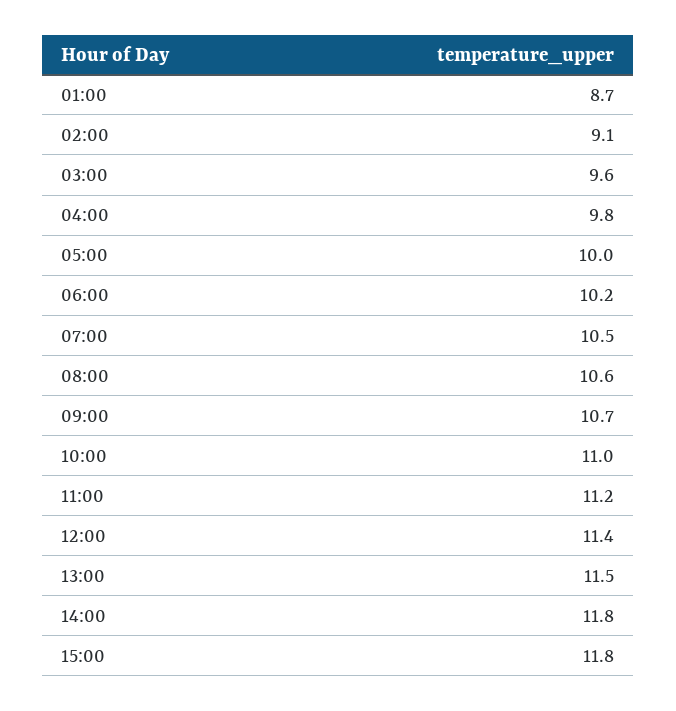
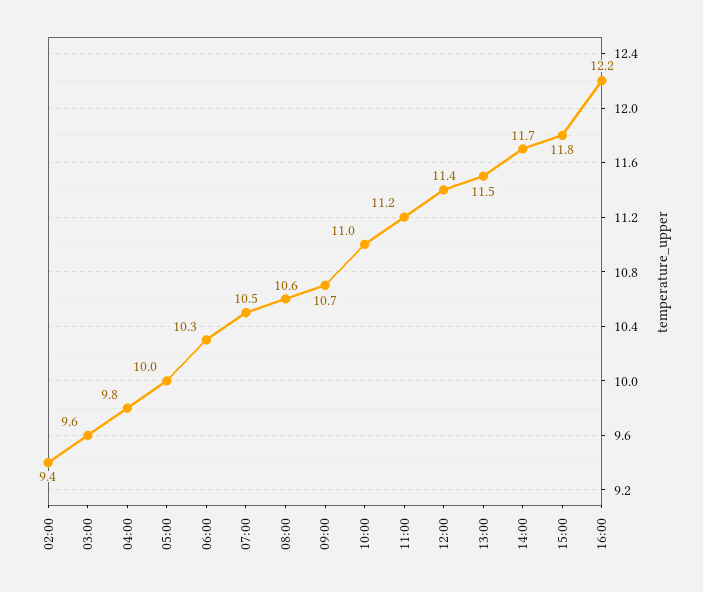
01:00: 8.7 -> none
02:00: 9.1 -> 9.4
06:00: 10.2 -> 10.3
14:00: 11.8 -> 11.7
16:00: none -> 12.2

